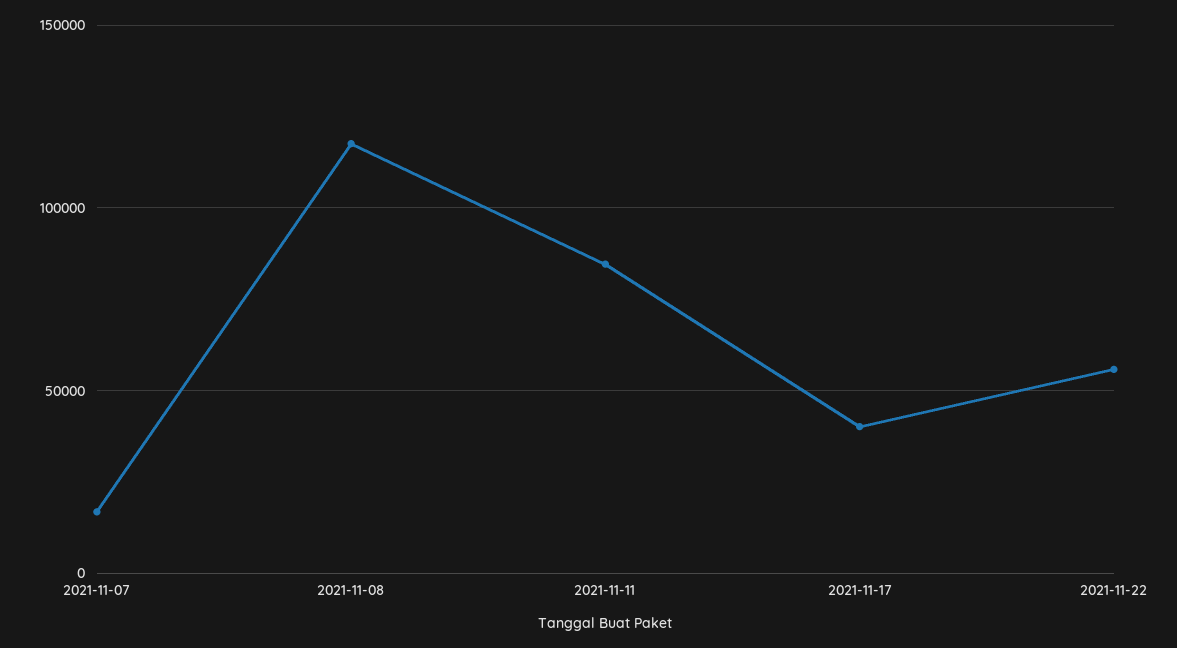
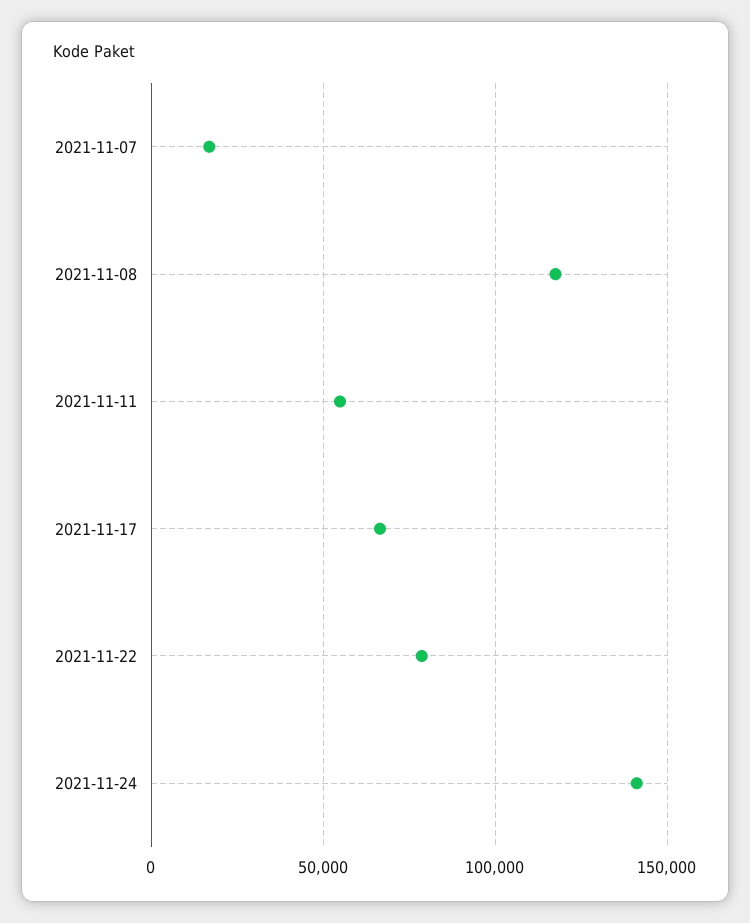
2021-11-11: 85000 -> 55000
2021-11-17: 40000 -> 65000
2021-11-22: 55000 -> 80000
2021-11-24: none -> 140000

